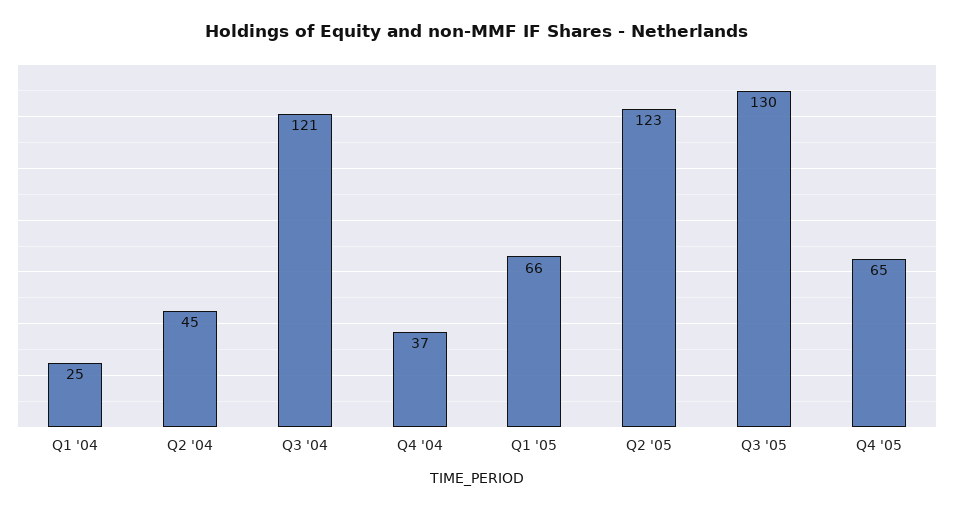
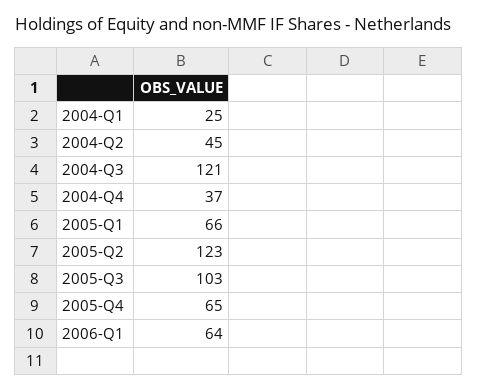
Q3 '05: 130 -> 103
2006-Q1: none -> 64

